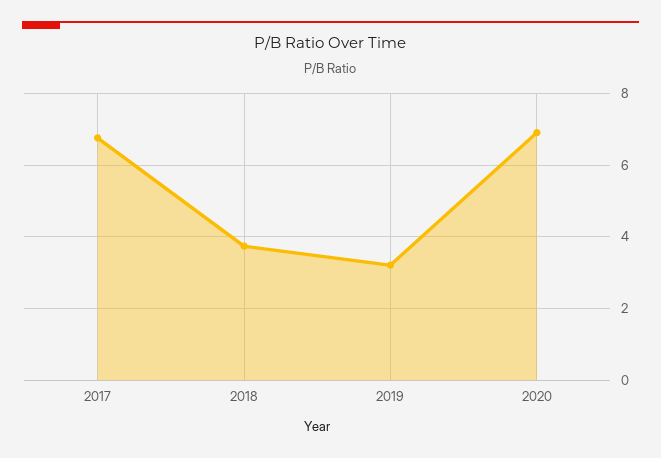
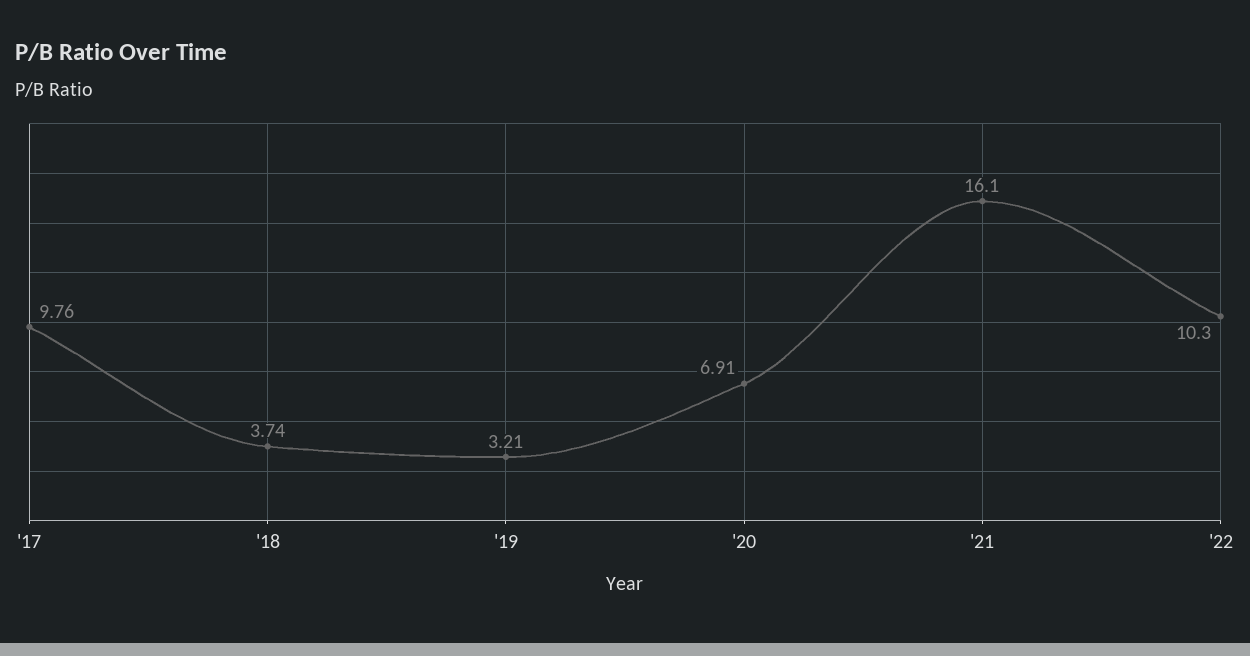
2017: 6.8 -> 9.76
'21: none -> 16.1
'22: none -> 10.3

